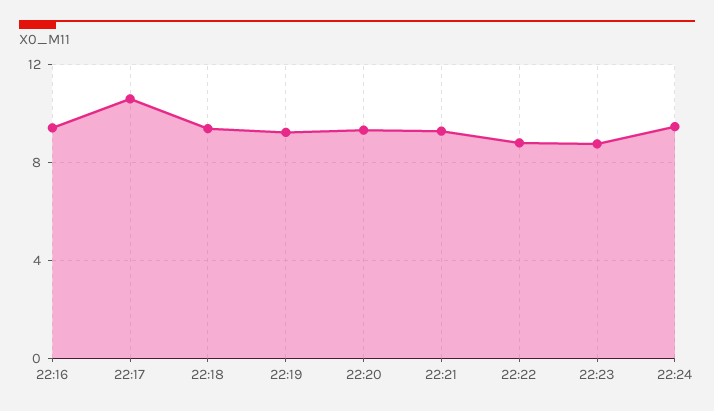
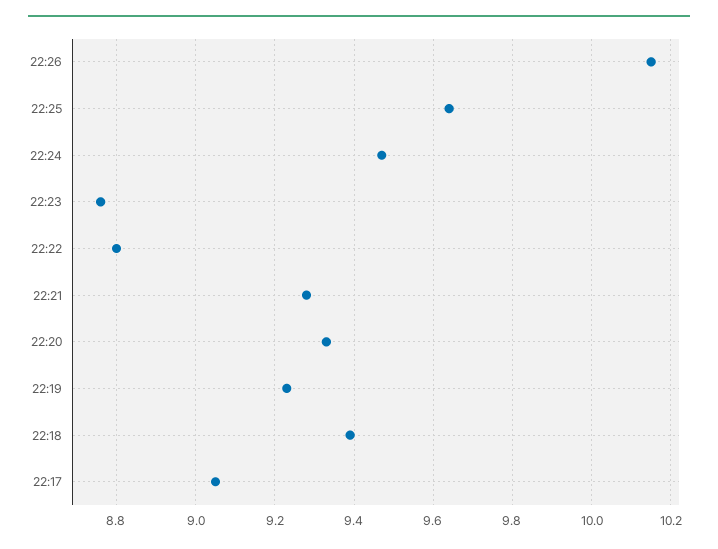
22:16: 9.5 -> none
22:17: 10.5 -> 9.05
22:26: none -> 10.15
22:25: none -> 9.65

